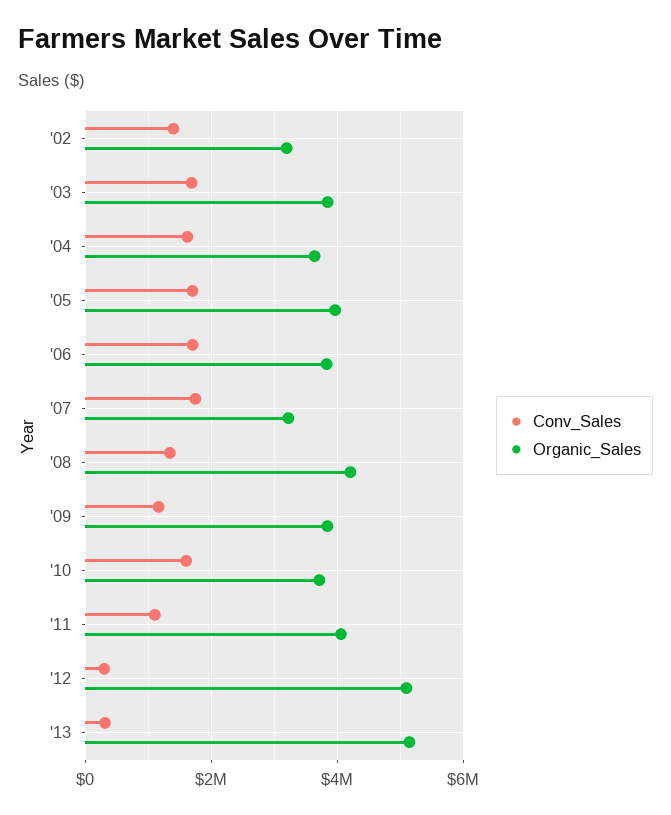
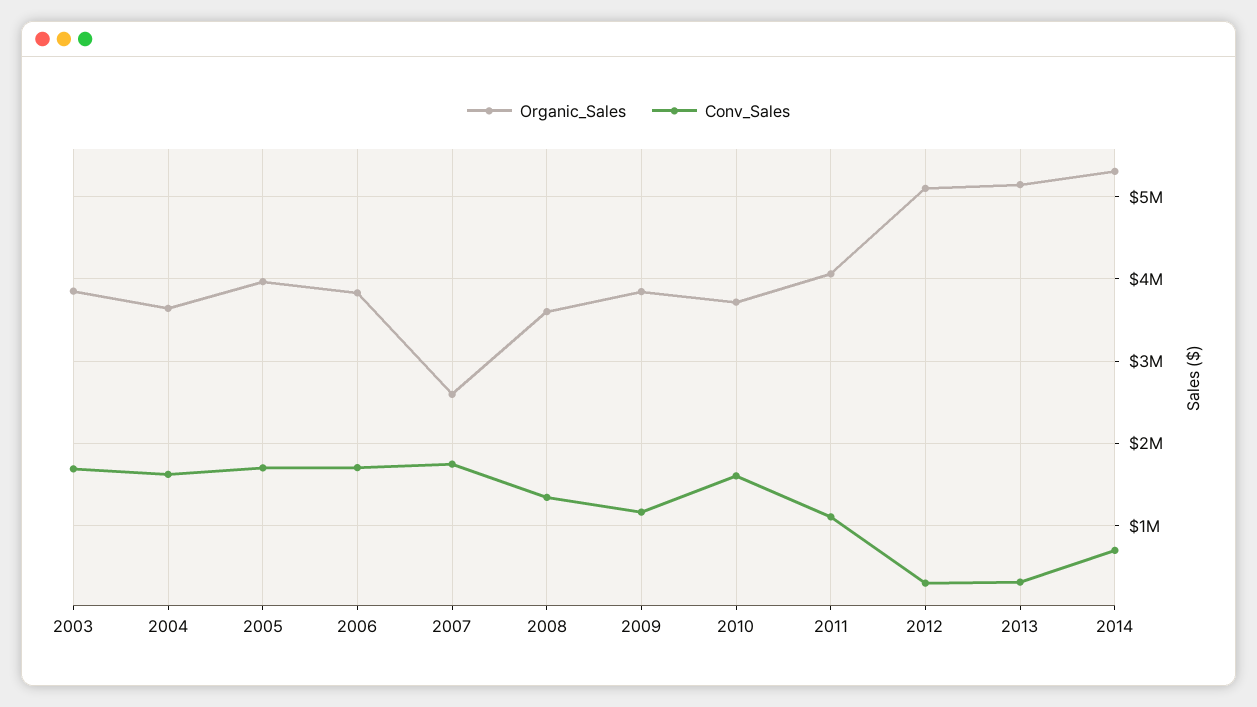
Conv_Sales, '02: 1400000 -> none
Organic_Sales, '02: 3200000 -> none
Organic_Sales, '07: 3200000 -> 2600000
Organic_Sales, '08: 4200000 -> 3600000
Organic_Sales, 2014: none -> 5300000
Conv_Sales, 2014: none -> 700000

